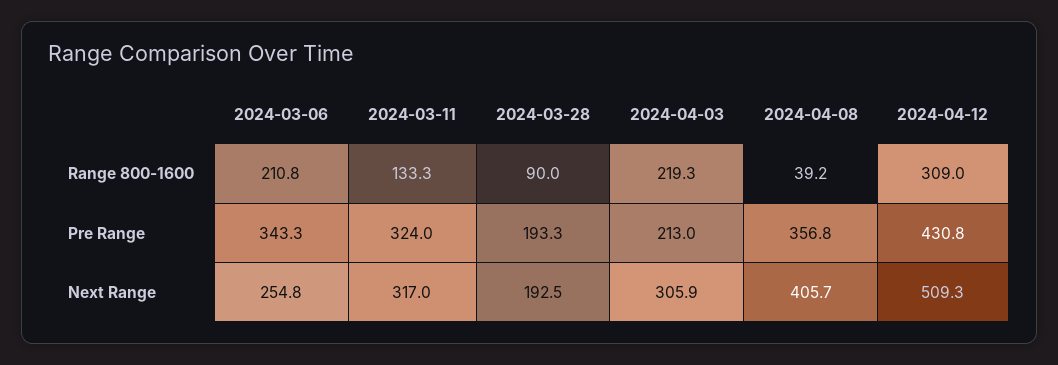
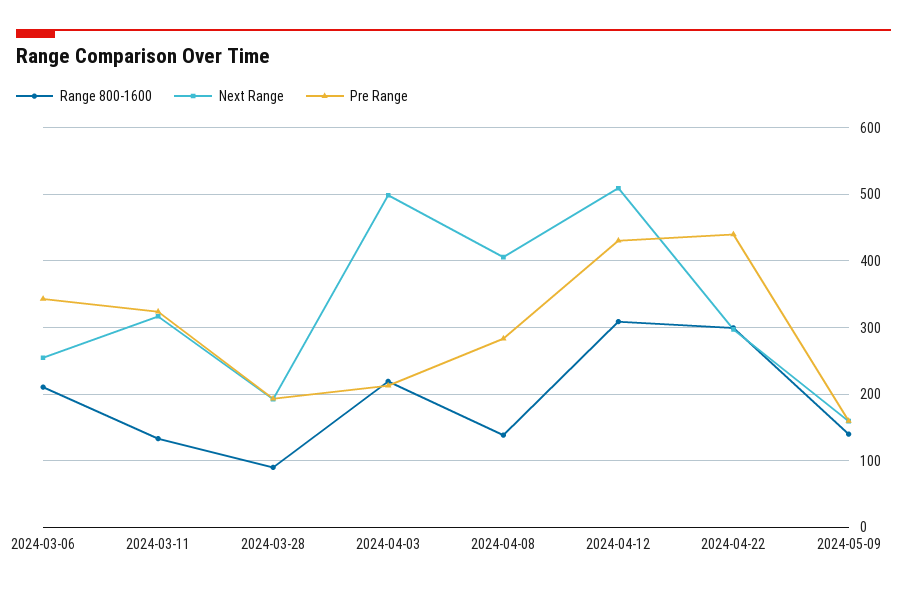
Range 800-1600, 2024-04-08: 39.2 -> 140
Pre Range, 2024-04-08: 356.8 -> 280
Next Range, 2024-04-03: 305.9 -> 500
Range 800-1600, 2024-04-22: none -> 300
Next Range, 2024-04-22: none -> 300
Pre Range, 2024-04-22: none -> 440
Range 800-1600, 2024-05-09: none -> 140
Next Range, 2024-05-09: none -> 160
Pre Range, 2024-05-09: none -> 160

